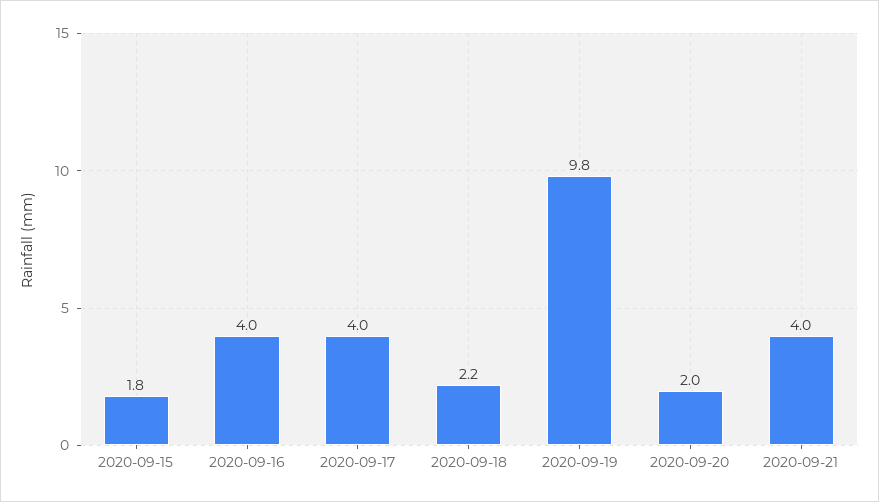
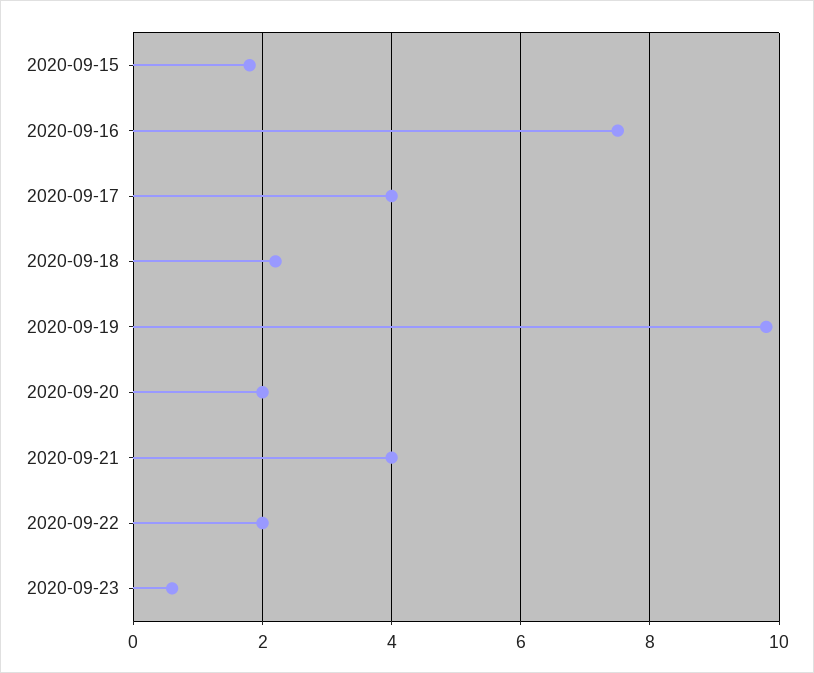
2020-09-16: 4 -> 7.5
2020-09-22: none -> 2
2020-09-23: none -> 0.5

